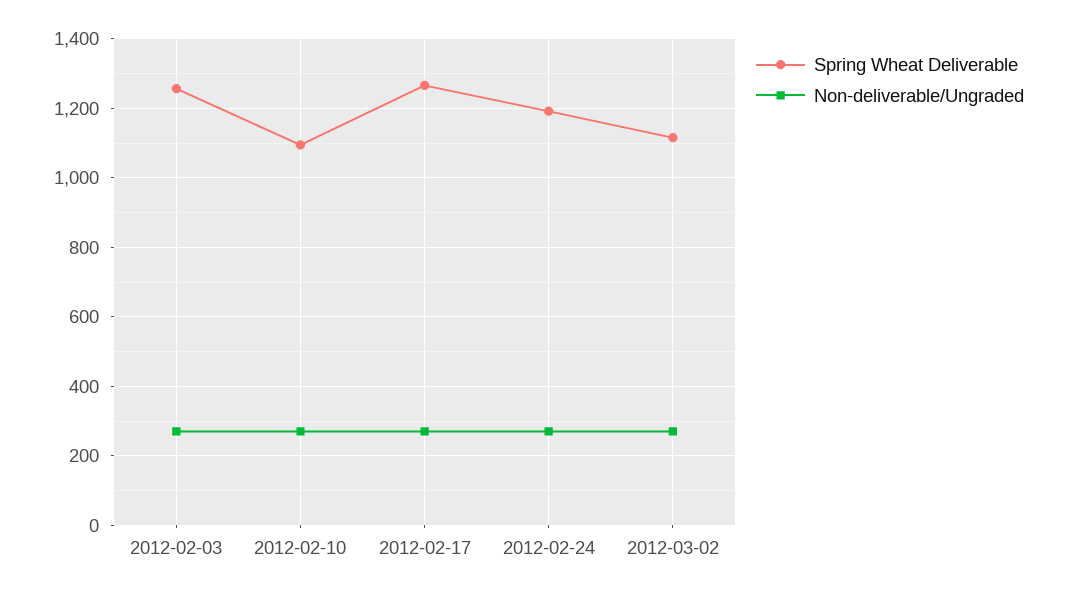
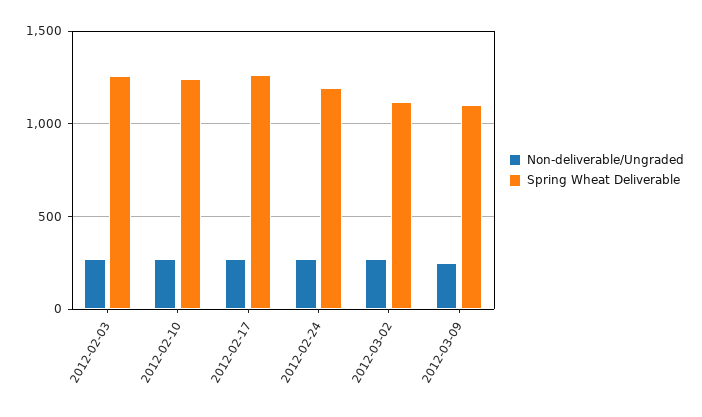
Spring Wheat Deliverable, 2012-02-10: 1100 -> 1250
Non-deliverable/Ungraded, 2012-03-09: none -> 250
Spring Wheat Deliverable, 2012-03-09: none -> 1100

